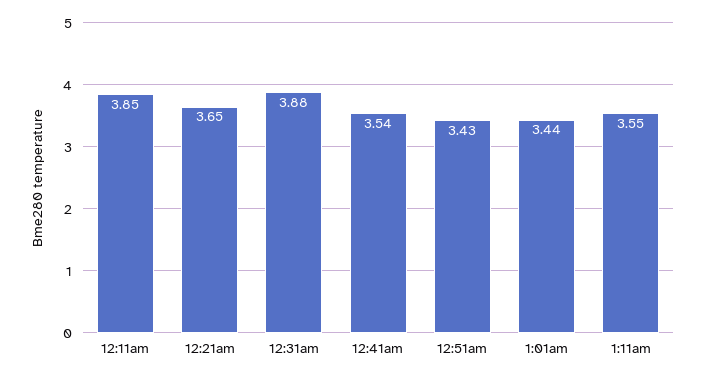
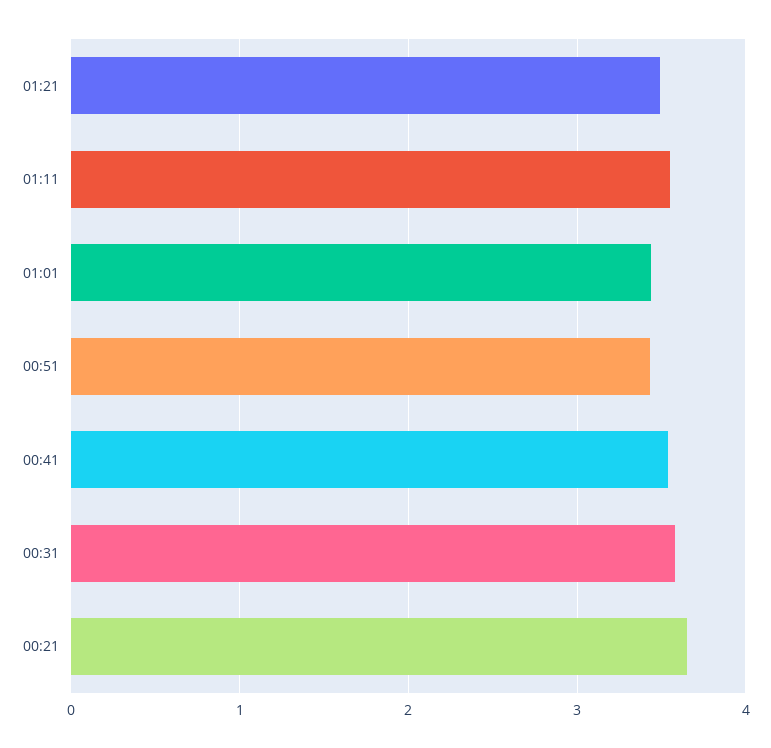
12:11am: 3.85 -> none
12:31am: 3.88 -> 3.6
01:21: none -> 3.5

